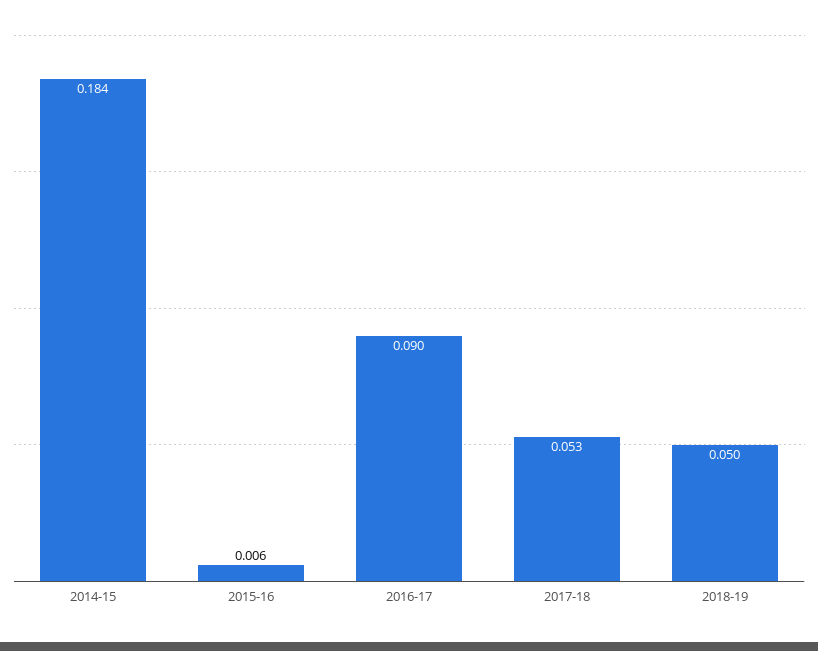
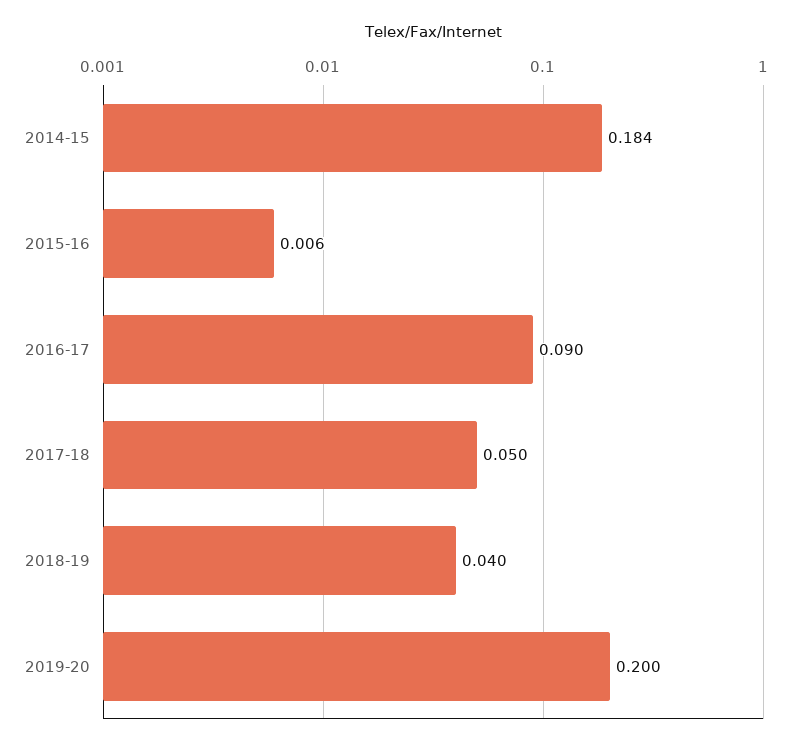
2017-18: 0.053 -> 0.05
2018-19: 0.05 -> 0.04
2019-20: none -> 0.2

